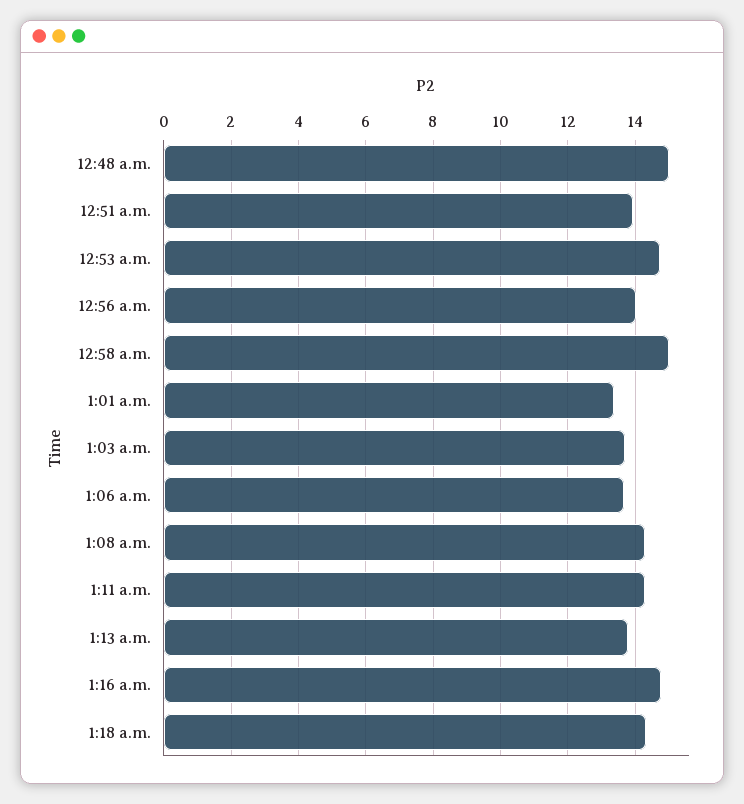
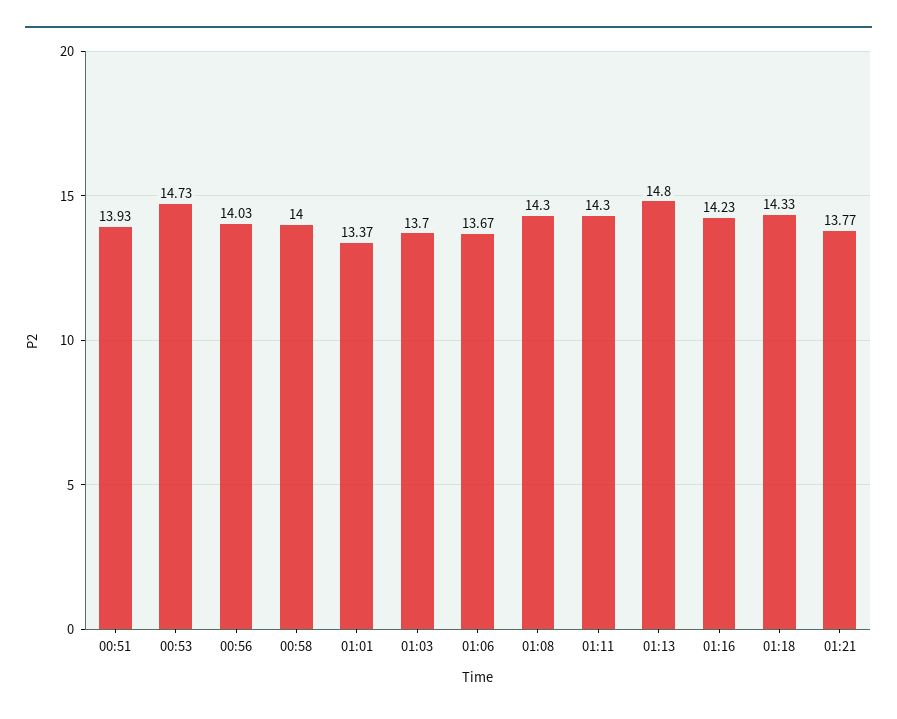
12:48 a.m.: 15 -> none
12:58 a.m.: 15 -> 14
1:13 a.m.: 13.8 -> 14.8
1:16 a.m.: 14.8 -> 14.23
01:21: none -> 13.77

